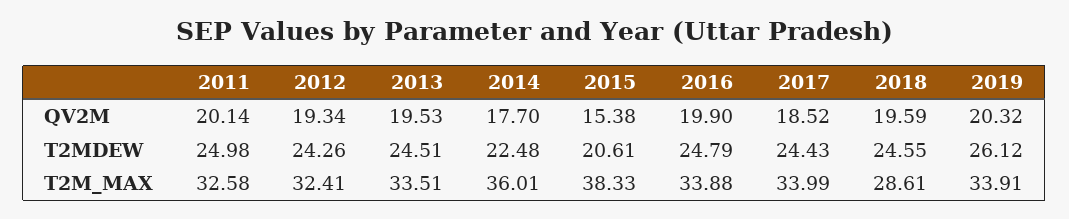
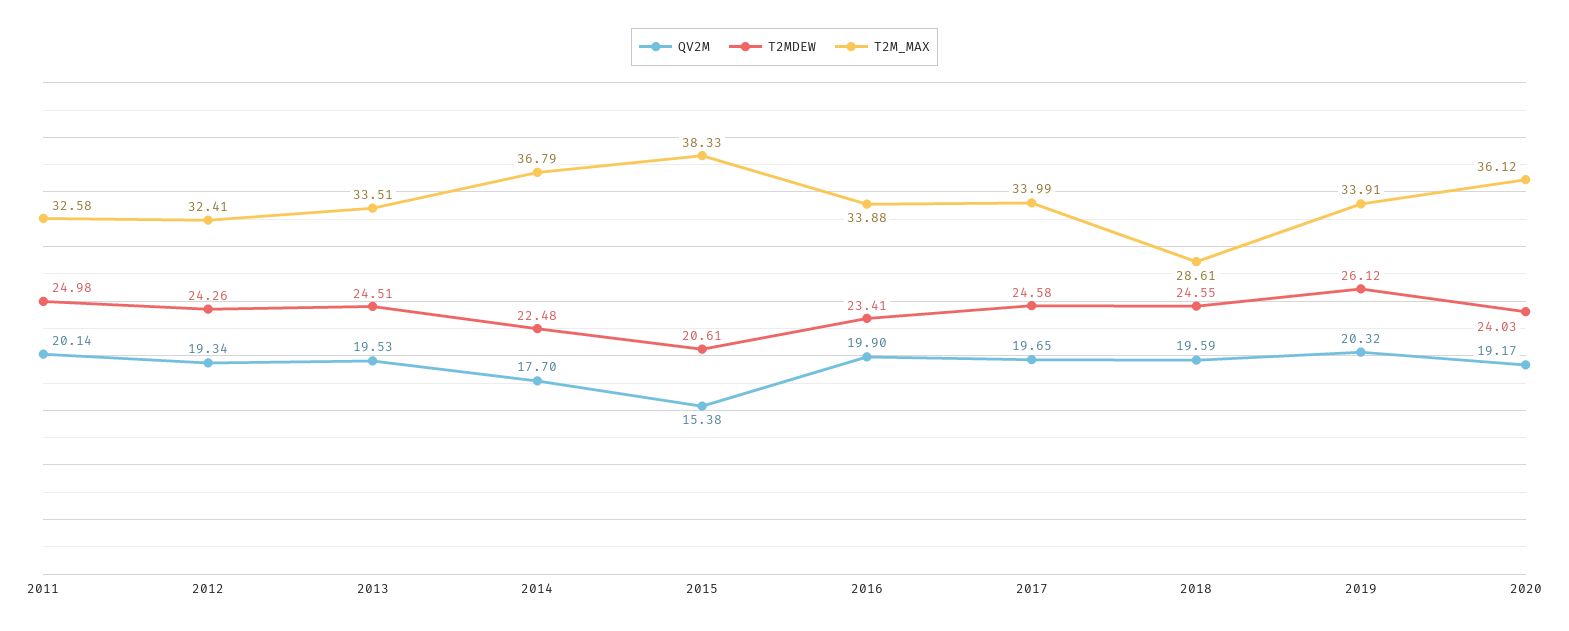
QV2M, 2017: 18.52 -> 19.65
T2MDEW, 2016: 24.79 -> 23.41
T2MDEW, 2017: 24.43 -> 24.58
T2M_MAX, 2014: 36.01 -> 36.79
QV2M, 2020: none -> 19.17
T2MDEW, 2020: none -> 24.03
T2M_MAX, 2020: none -> 36.12

